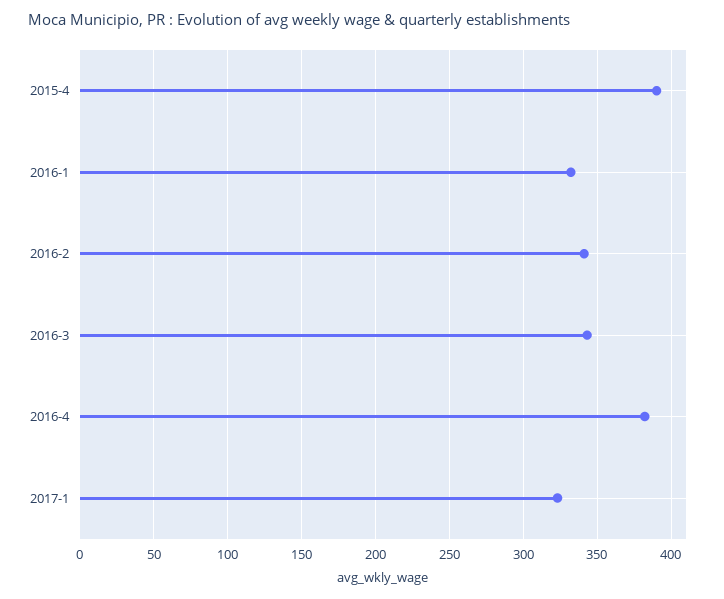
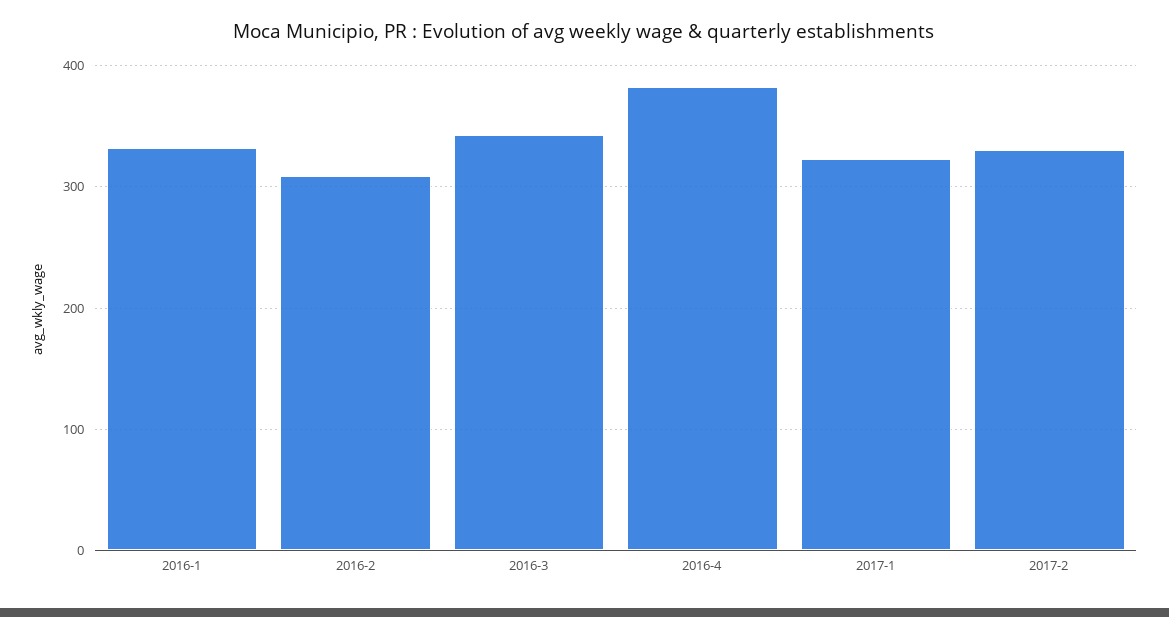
2015-4: 390 -> none
2016-2: 340 -> 310
2017-2: none -> 330

